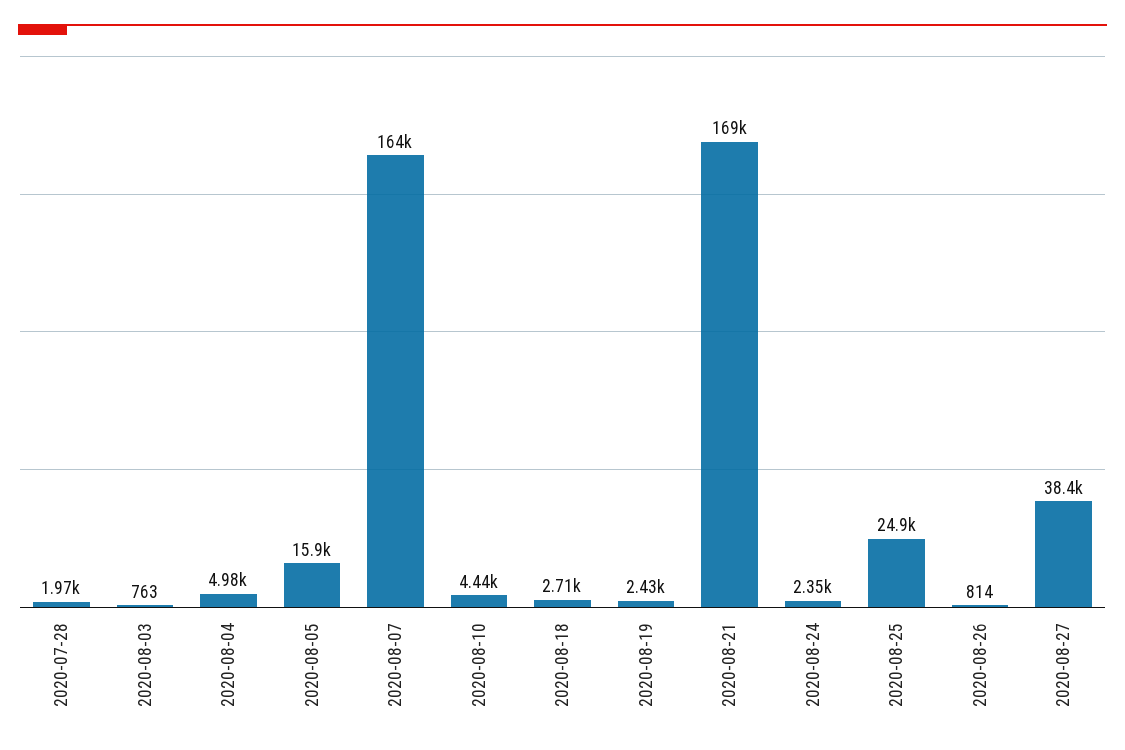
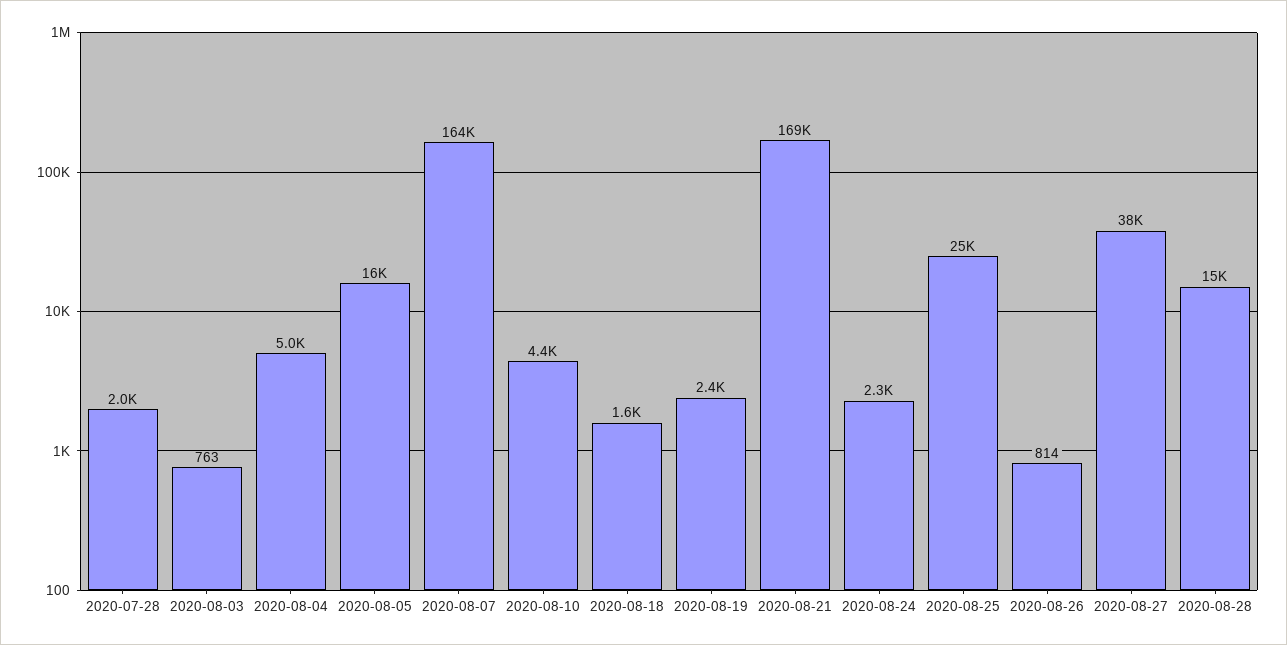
2020-08-18: 2710 -> 1600
2020-08-28: none -> 15000

